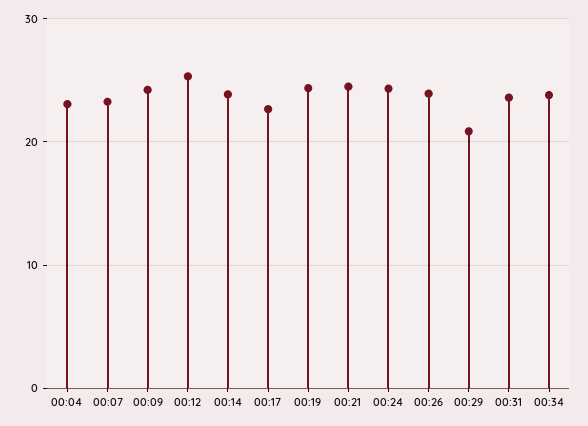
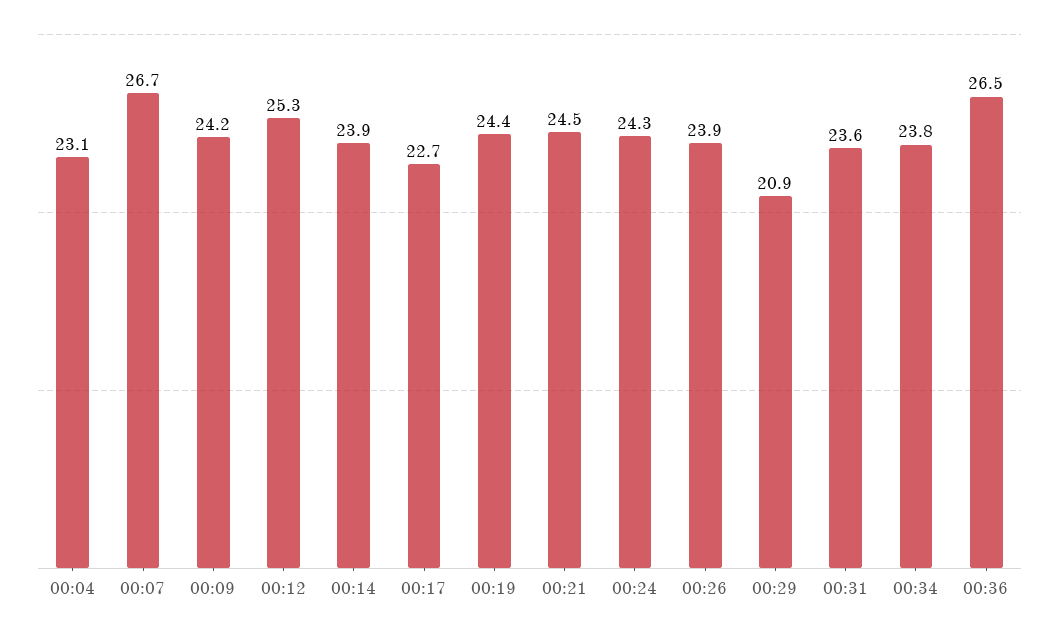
00:07: 23 -> 26.7
00:36: none -> 26.5

